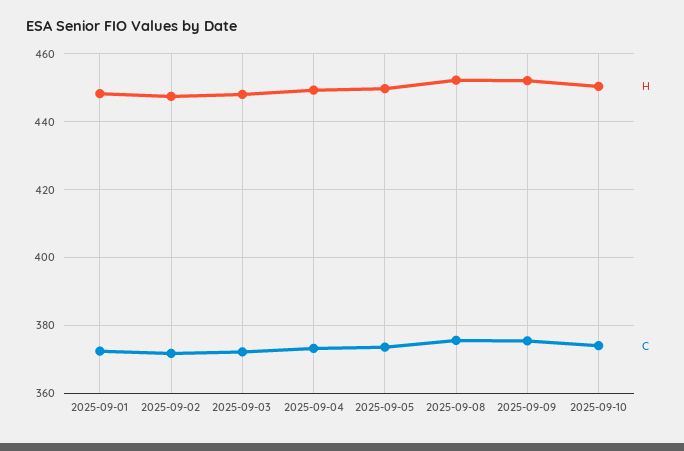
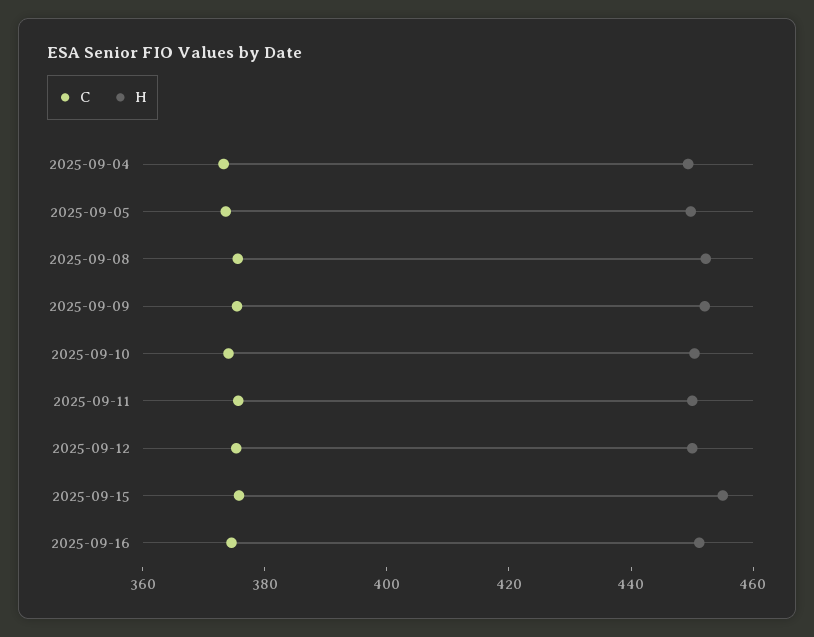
H, 2025-09-01: 448 -> none
C, 2025-09-01: 372 -> none
H, 2025-09-02: 448 -> none
C, 2025-09-02: 372 -> none
H, 2025-09-03: 448 -> none
C, 2025-09-03: 372 -> none
C, 2025-09-11: none -> 375
H, 2025-09-11: none -> 450
C, 2025-09-12: none -> 375
H, 2025-09-12: none -> 450
C, 2025-09-15: none -> 375
H, 2025-09-15: none -> 455
C, 2025-09-16: none -> 375
H, 2025-09-16: none -> 450

